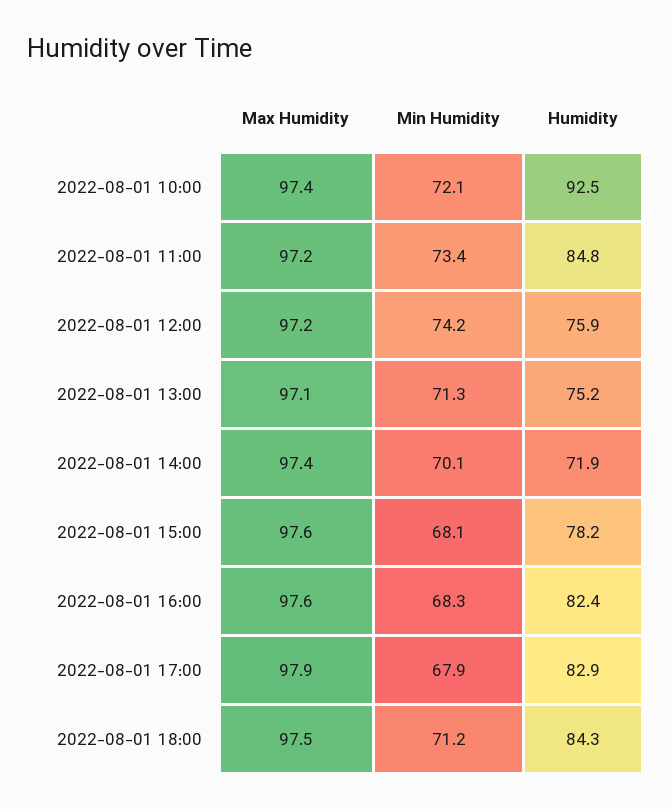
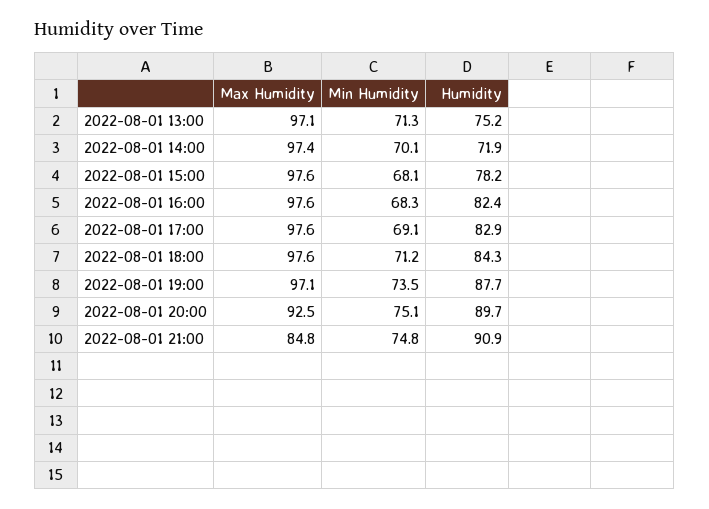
Max Humidity, 2022-08-01 10:00: 97.4 -> none
Min Humidity, 2022-08-01 10:00: 72.1 -> none
Humidity, 2022-08-01 10:00: 92.5 -> none
Max Humidity, 2022-08-01 11:00: 97.2 -> none
Min Humidity, 2022-08-01 11:00: 73.4 -> none
Humidity, 2022-08-01 11:00: 84.8 -> none
Max Humidity, 2022-08-01 12:00: 97.2 -> none
Min Humidity, 2022-08-01 12:00: 74.2 -> none
Humidity, 2022-08-01 12:00: 75.9 -> none
Max Humidity, 2022-08-01 17:00: 97.9 -> 97.6
Min Humidity, 2022-08-01 17:00: 67.9 -> 69.1
Max Humidity, 2022-08-01 18:00: 97.5 -> 97.6
Max Humidity, 2022-08-01 19:00: none -> 97.1
Min Humidity, 2022-08-01 19:00: none -> 73.5
Humidity, 2022-08-01 19:00: none -> 87.7
Max Humidity, 2022-08-01 20:00: none -> 92.5
Min Humidity, 2022-08-01 20:00: none -> 75.1
Humidity, 2022-08-01 20:00: none -> 89.7
Max Humidity, 2022-08-01 21:00: none -> 84.8
Min Humidity, 2022-08-01 21:00: none -> 74.8
Humidity, 2022-08-01 21:00: none -> 90.9

